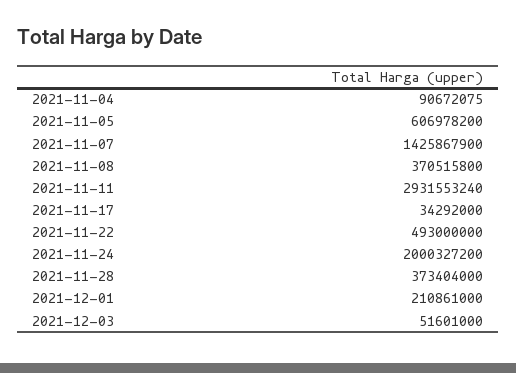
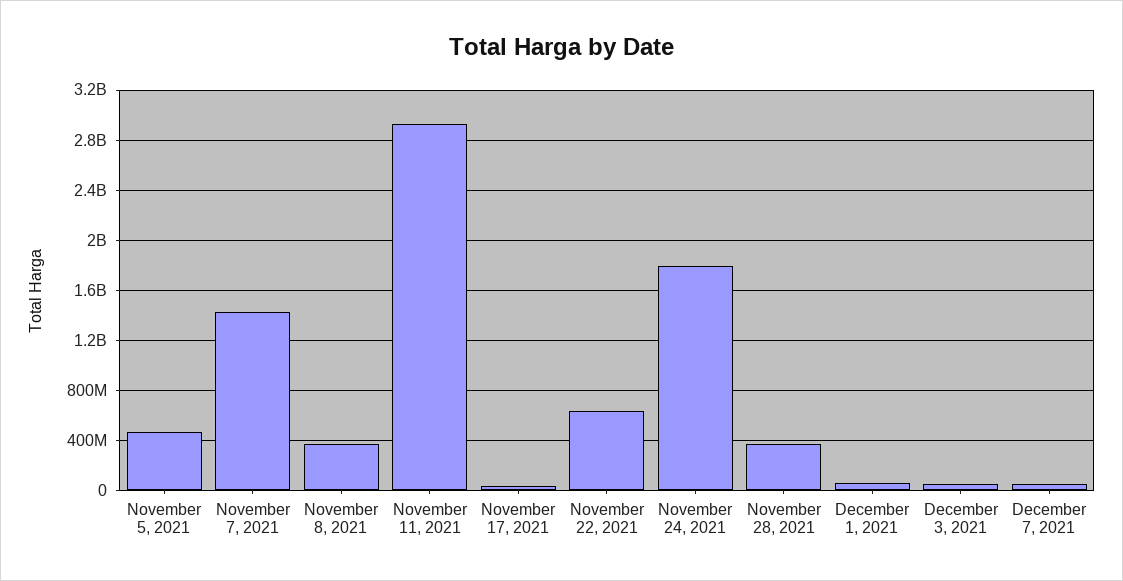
2021-11-04: 90672075 -> none
2021-11-05: 606978200 -> 450000000
2021-11-22: 493000000 -> 650000000
2021-11-24: 2000327200 -> 1800000000
2021-12-01: 210861000 -> 50000000
December 7, 2021: none -> 50000000

